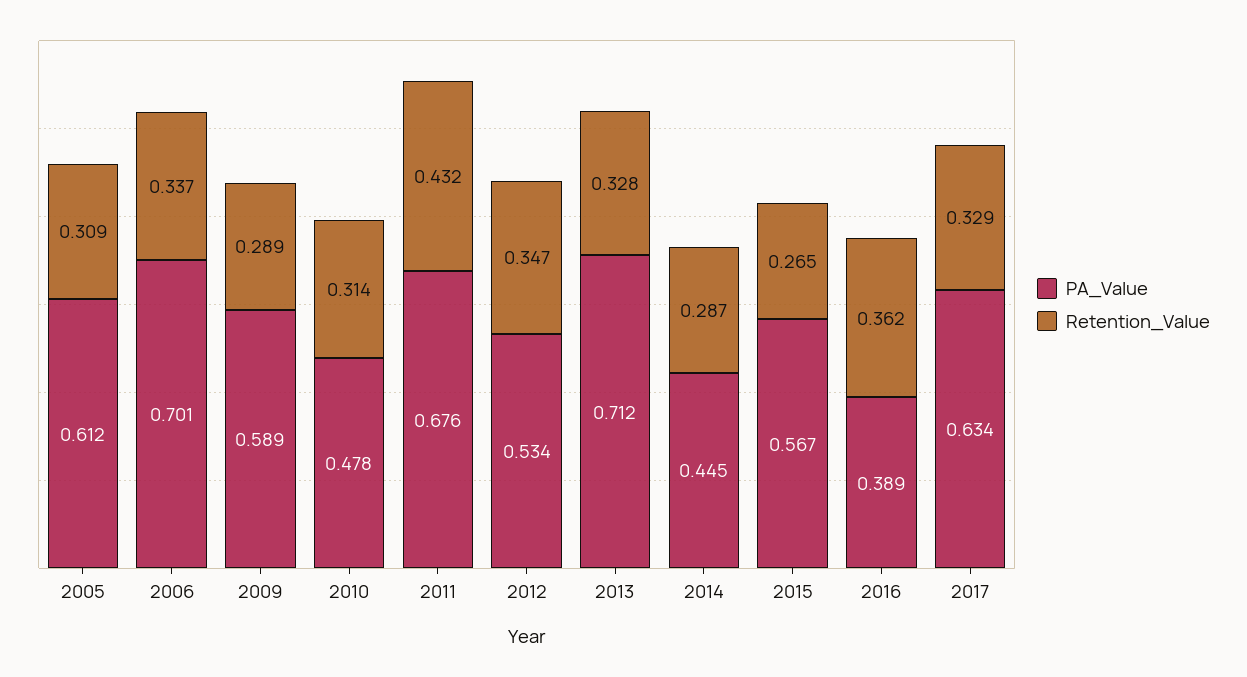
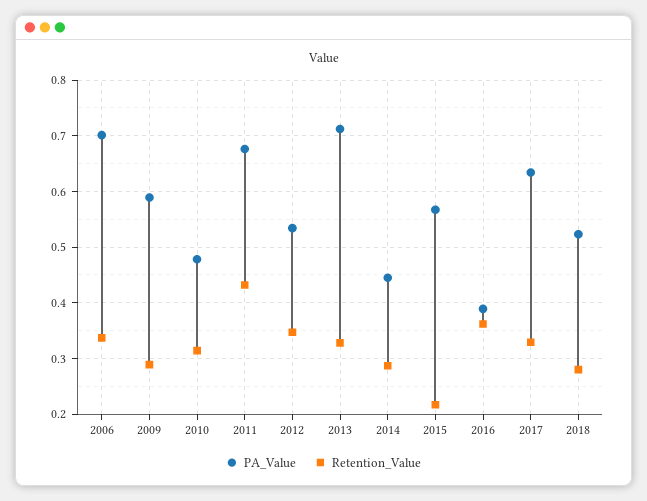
PA_Value, 2005: 0.612 -> none
Retention_Value, 2005: 0.309 -> none
Retention_Value, 2015: 0.265 -> 0.22
PA_Value, 2018: none -> 0.52
Retention_Value, 2018: none -> 0.28

